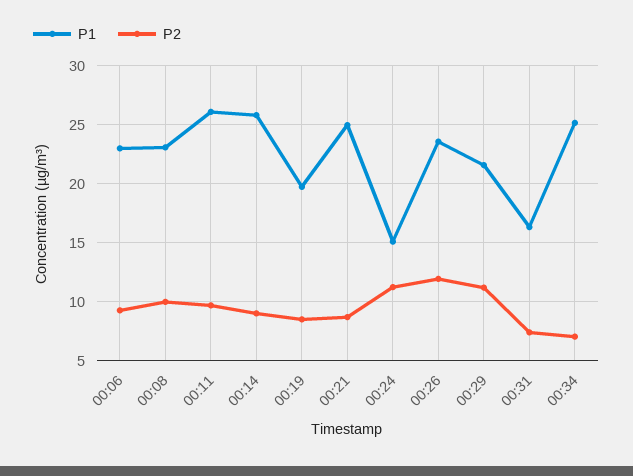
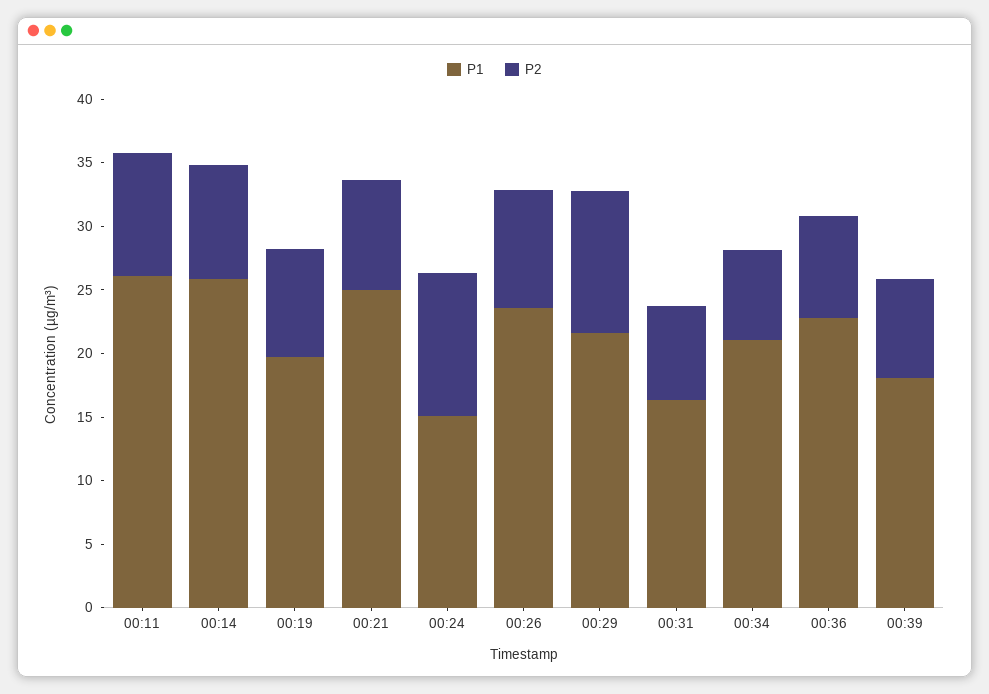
P1, 00:06: 23 -> none
P2, 00:06: 9 -> none
P1, 00:08: 23 -> none
P2, 00:08: 10 -> none
P2, 00:26: 12 -> 9
P1, 00:34: 25 -> 21
P1, 00:36: none -> 23
P2, 00:36: none -> 8
P1, 00:39: none -> 18
P2, 00:39: none -> 8

